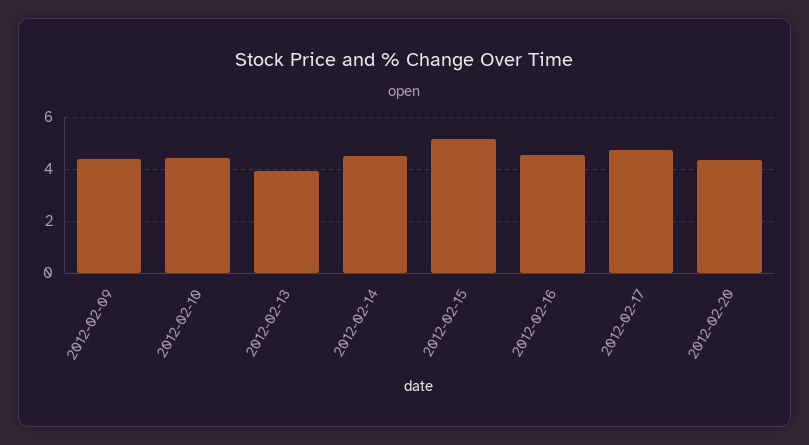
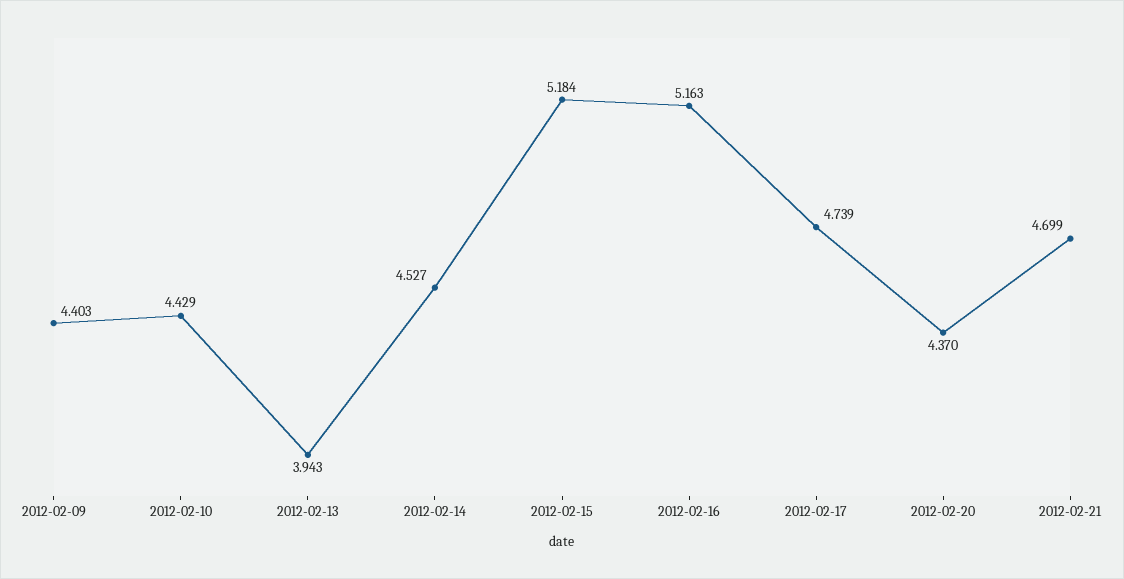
2012-02-16: 4.5 -> 5.163
2012-02-21: none -> 4.699

